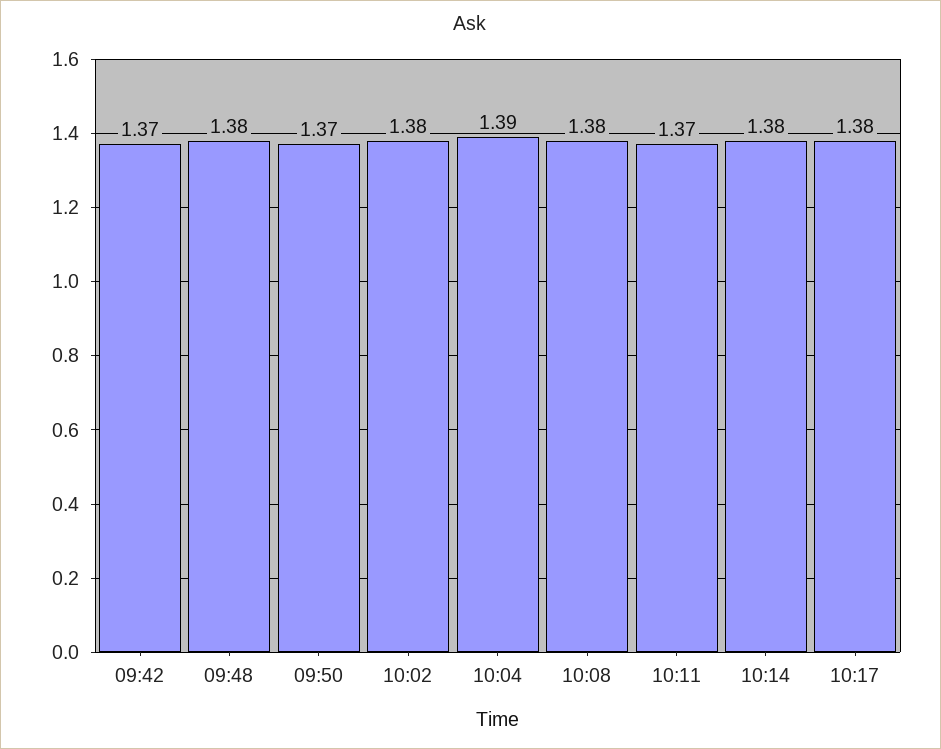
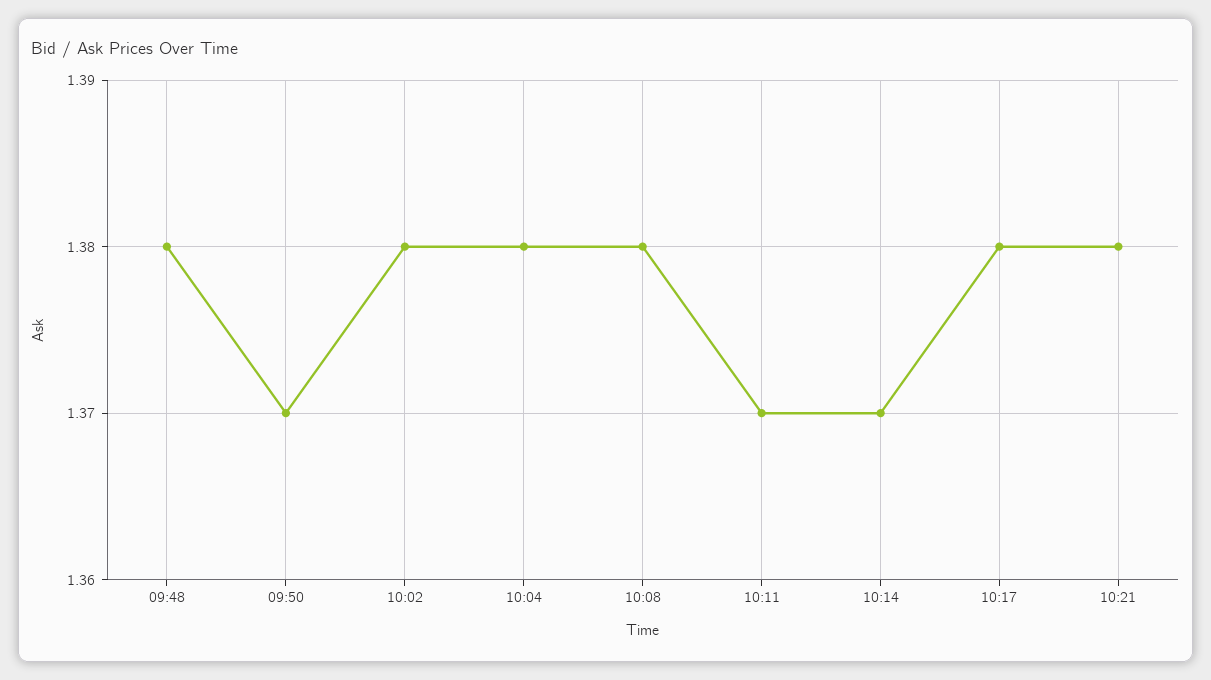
09:42: 1.37 -> none
10:04: 1.39 -> 1.38
10:14: 1.38 -> 1.37
10:21: none -> 1.38

